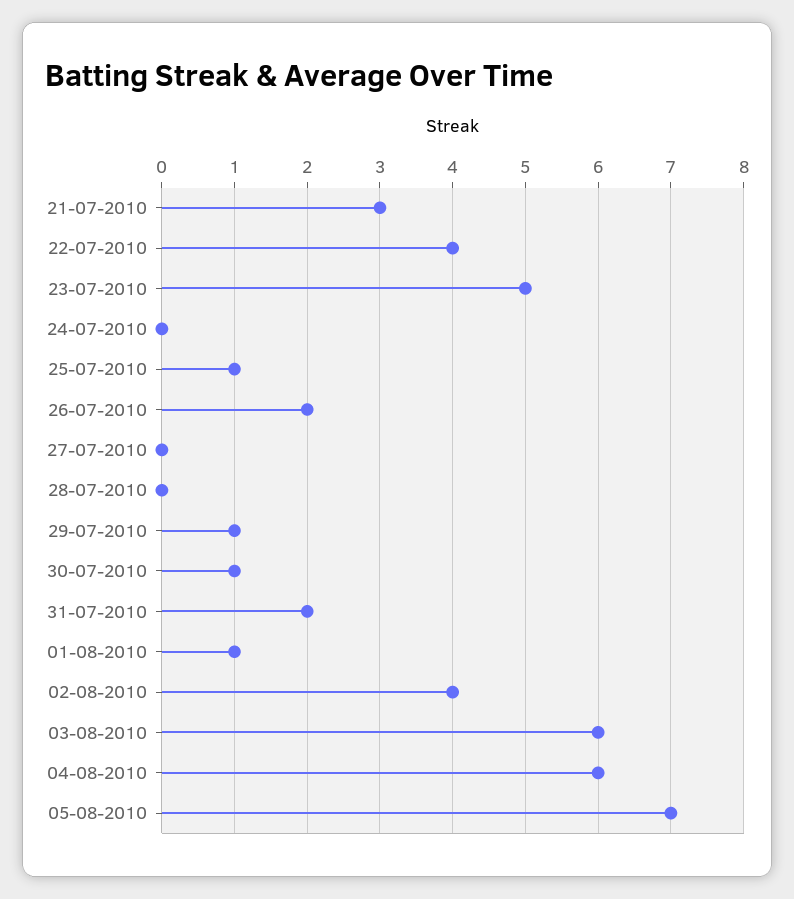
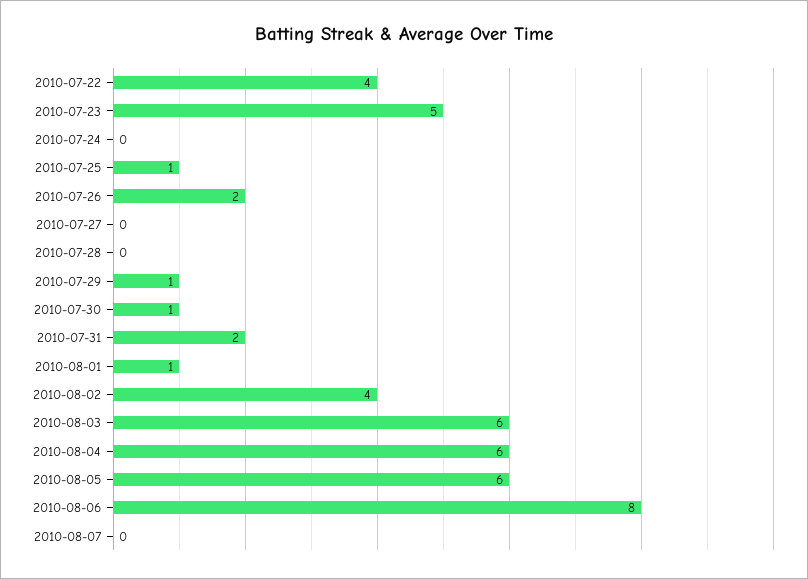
21-07-2010: 3 -> none
05-08-2010: 7 -> 6
2010-08-06: none -> 8
2010-08-07: none -> 0

